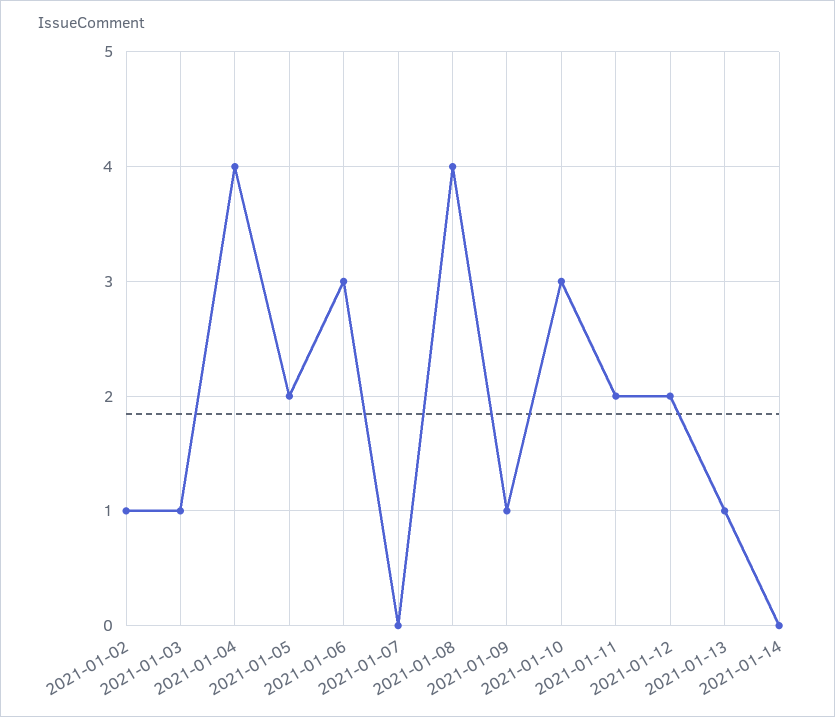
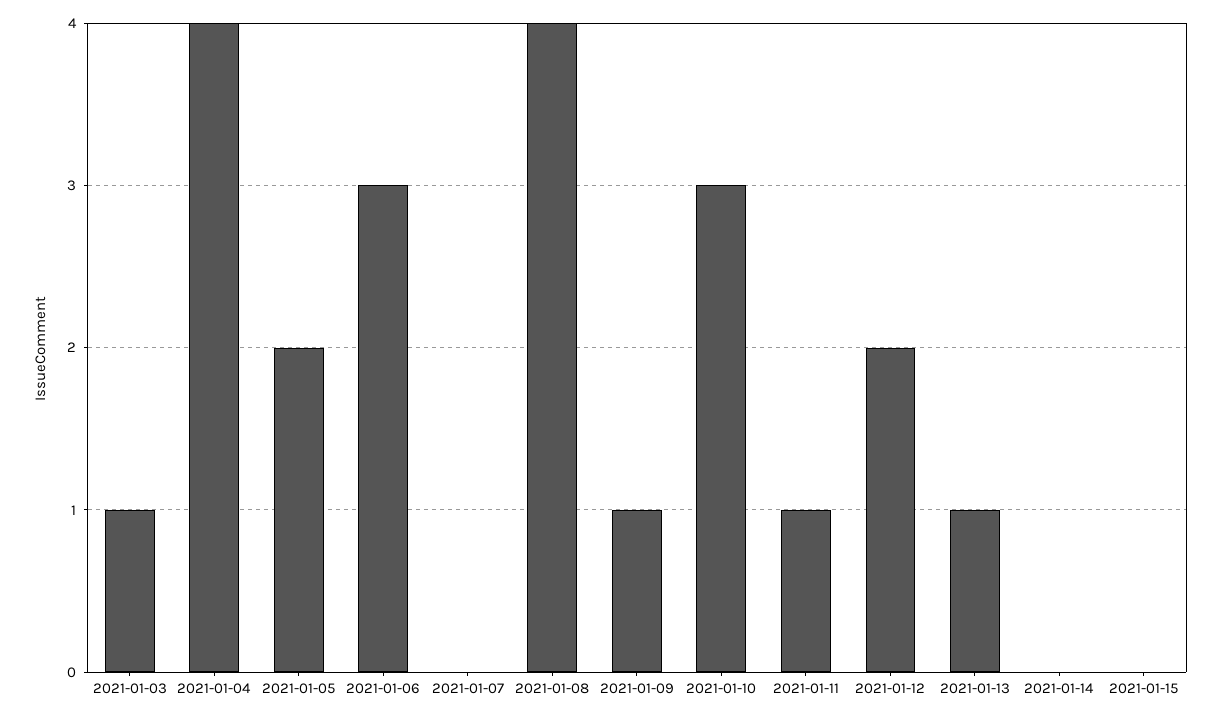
2021-01-02: 1 -> none
2021-01-11: 2 -> 1
2021-01-15: none -> 0

